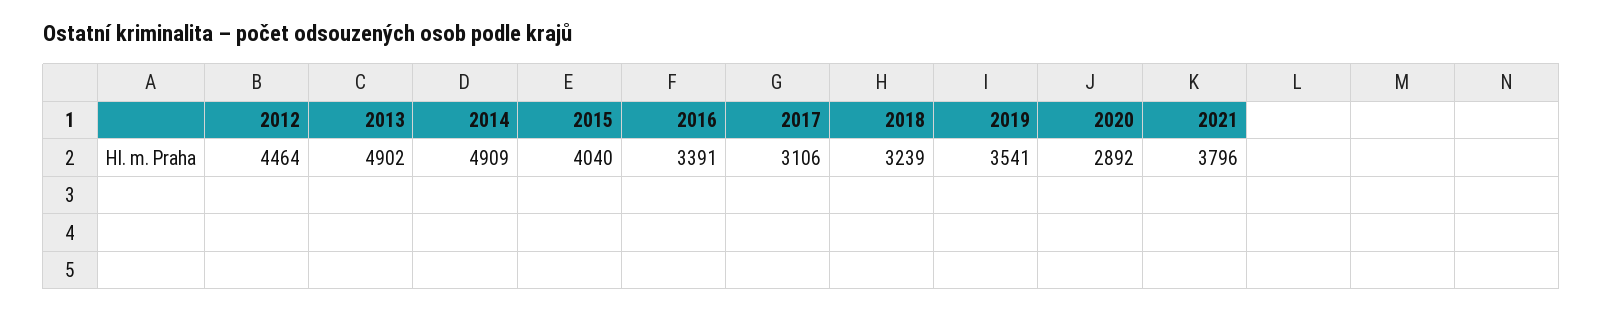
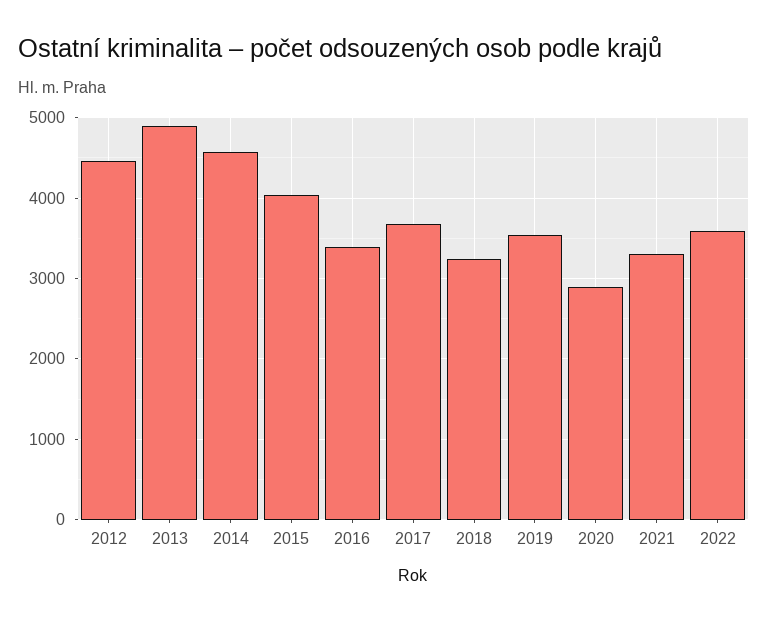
2014: 4909 -> 4600
2017: 3106 -> 3700
2021: 3796 -> 3300
2022: none -> 3600

